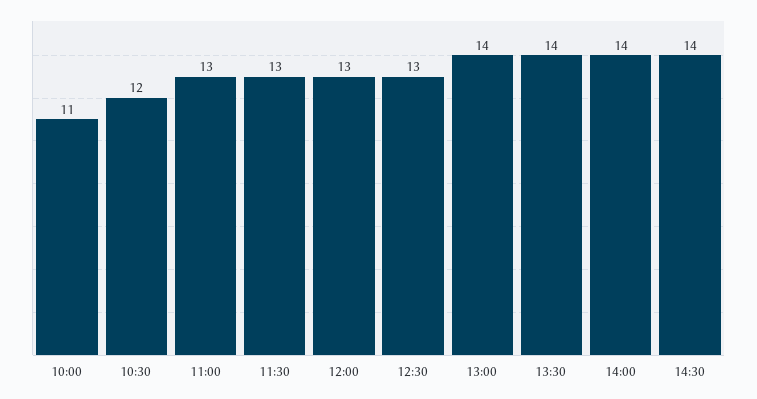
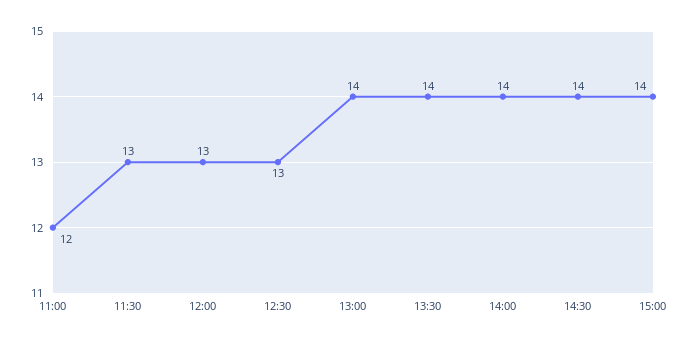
10:00: 11 -> none
10:30: 12 -> none
11:00: 13 -> 12
15:00: none -> 14

